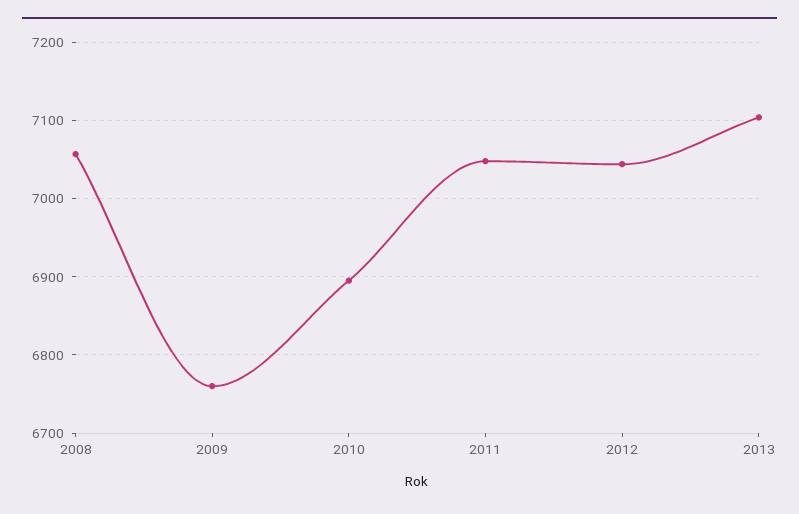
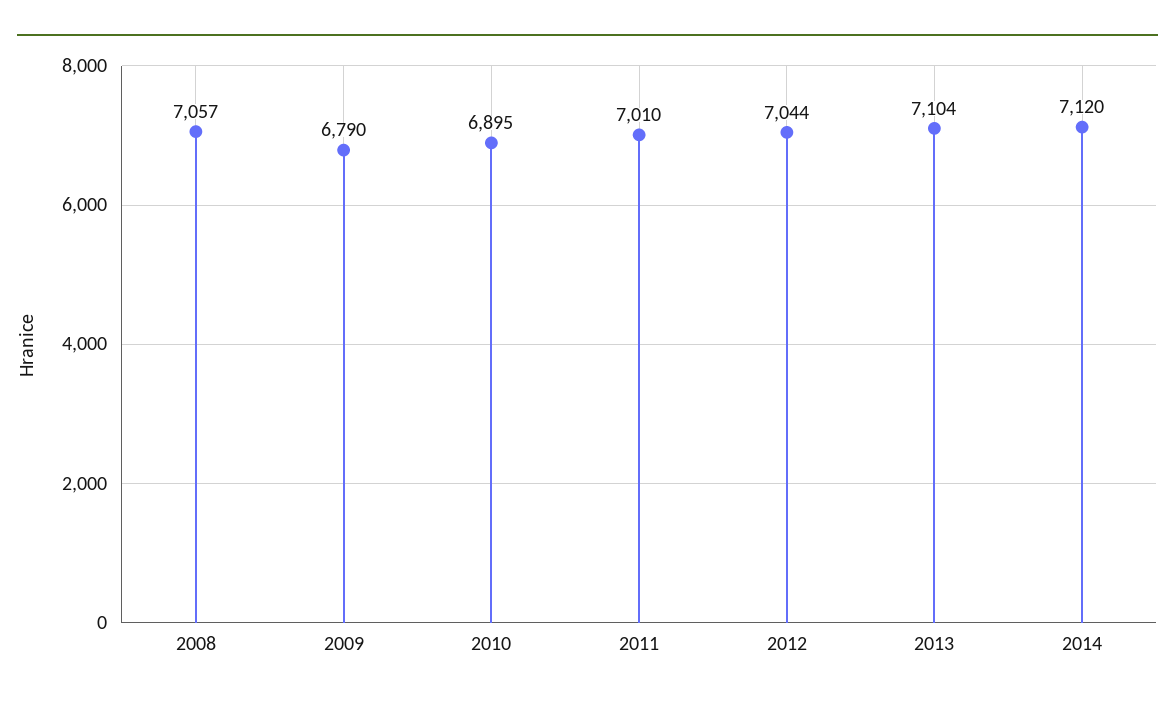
2009: 6760 -> 6790
2011: 7050 -> 7010
2014: none -> 7120

